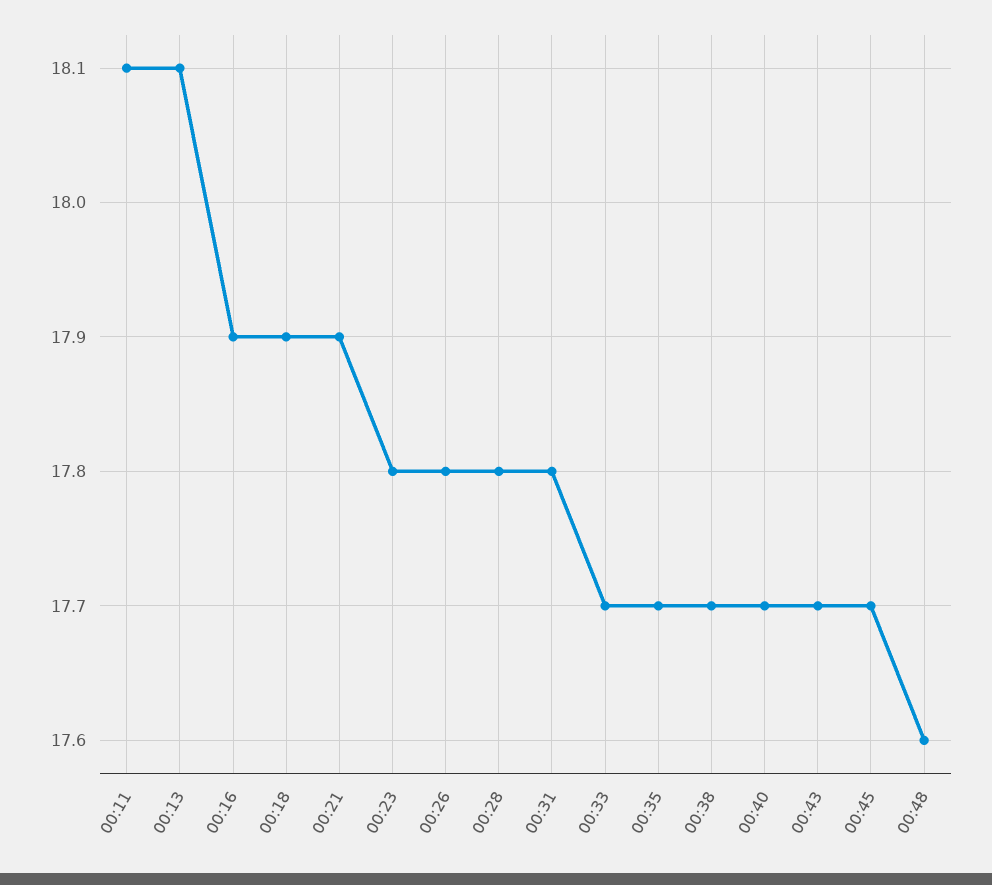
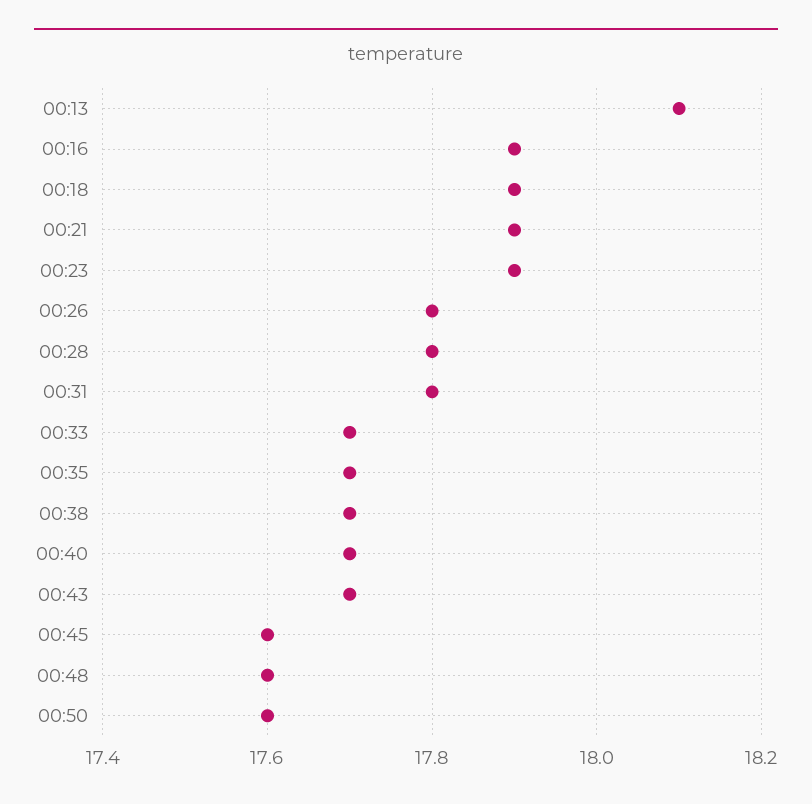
00:11: 18.1 -> none
00:23: 17.8 -> 17.9
00:45: 17.7 -> 17.6
00:50: none -> 17.6

